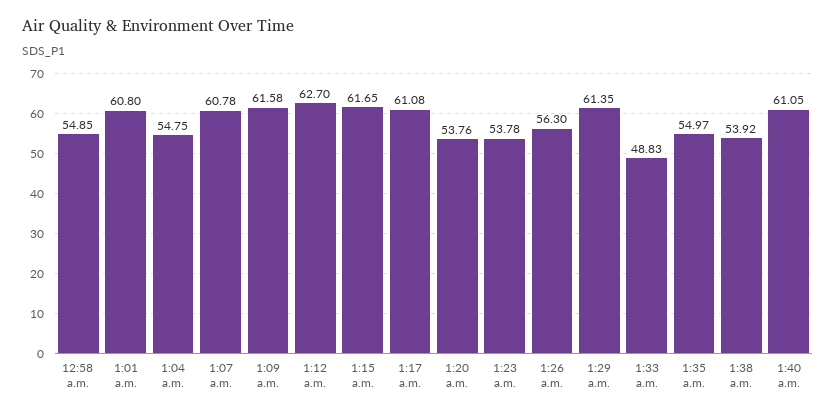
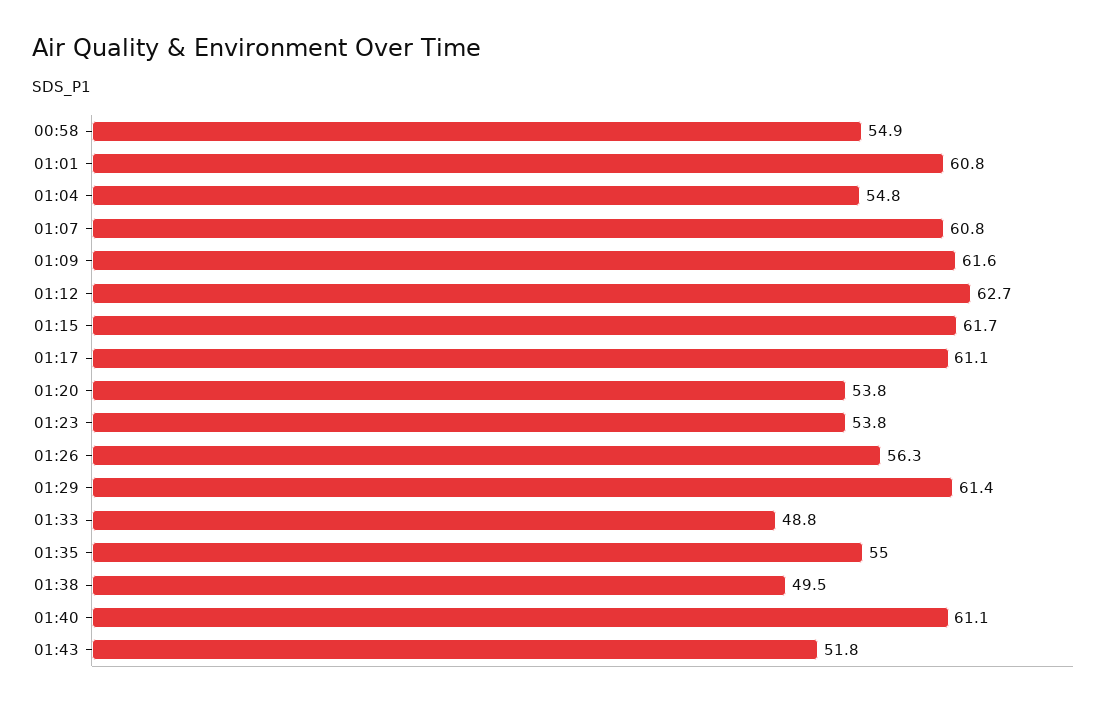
1:38 a.m.: 53.92 -> 49.5
01:43: none -> 51.8

